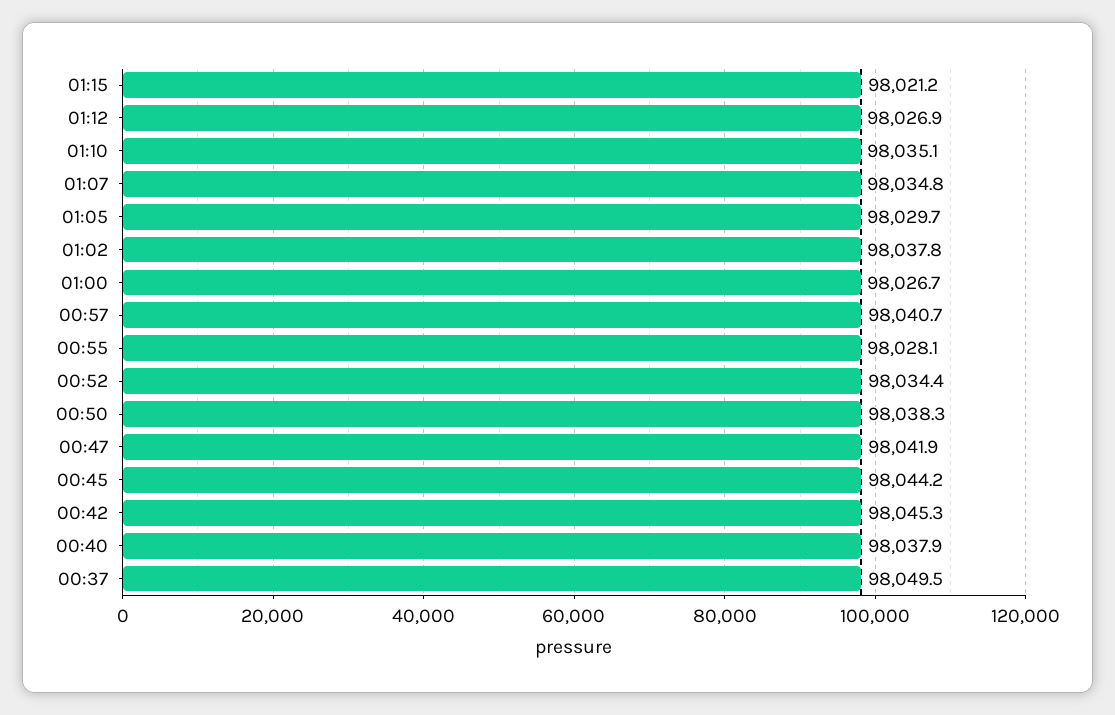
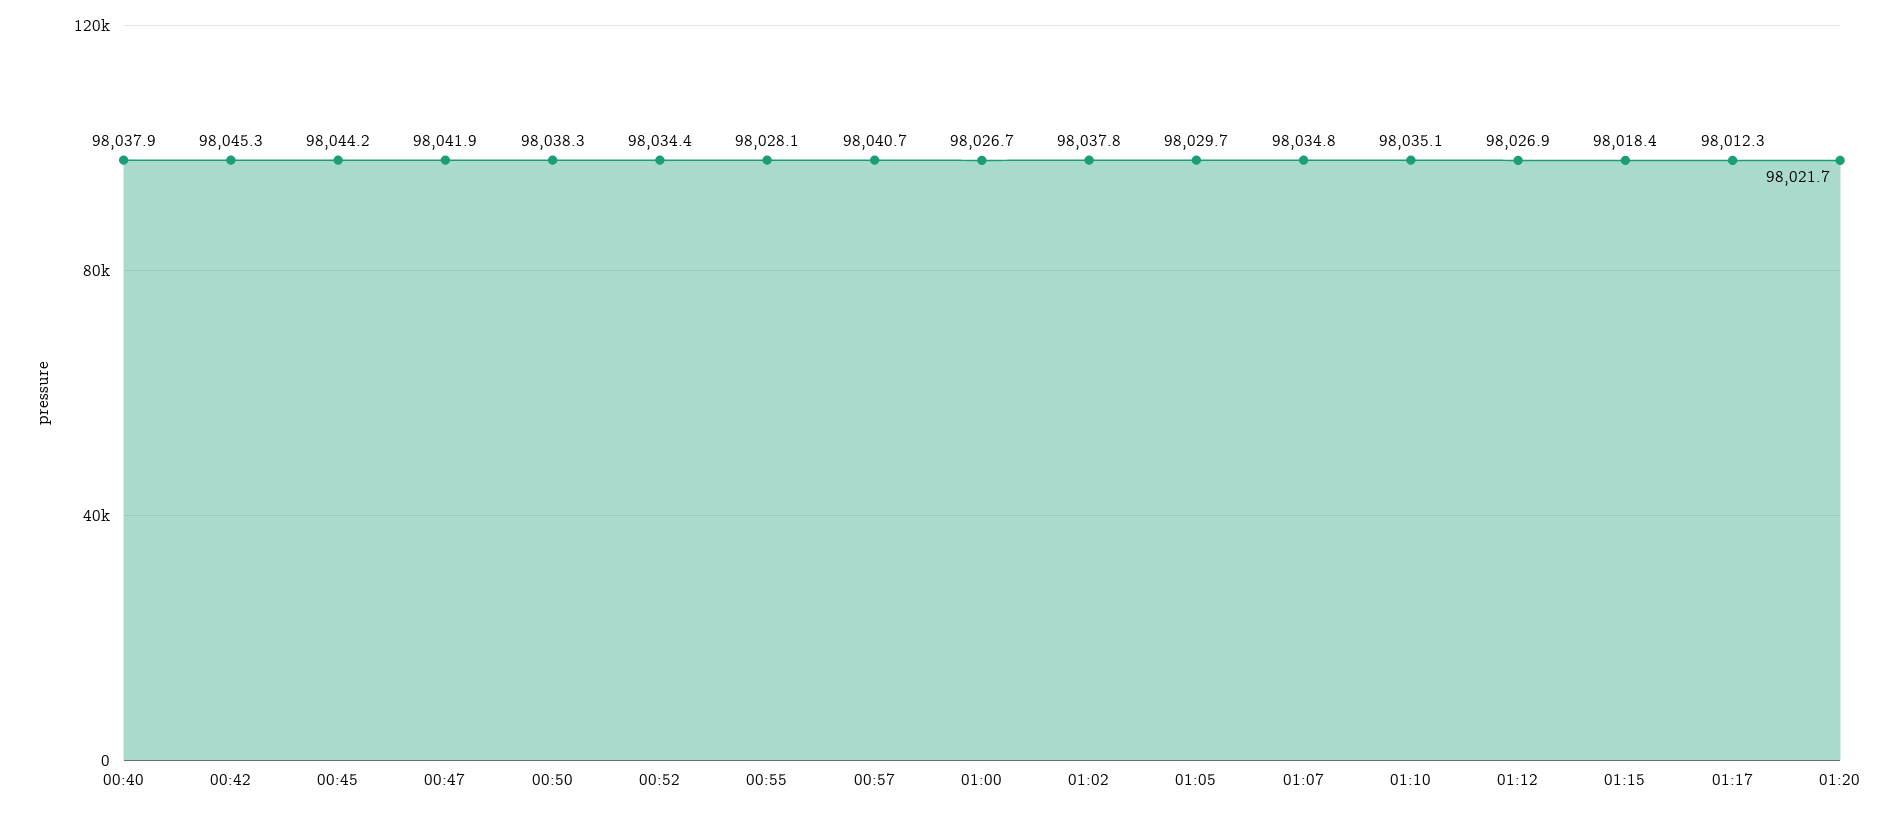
01:15: 98021.2 -> 98018.4
00:37: 98049.5 -> none
01:17: none -> 98012.3
01:20: none -> 98021.7

